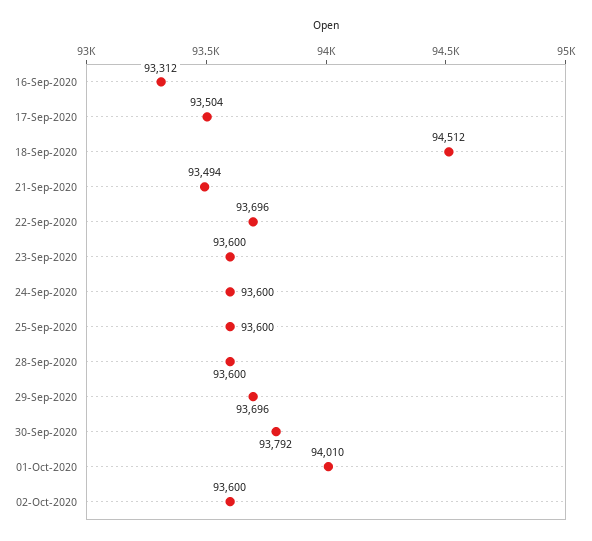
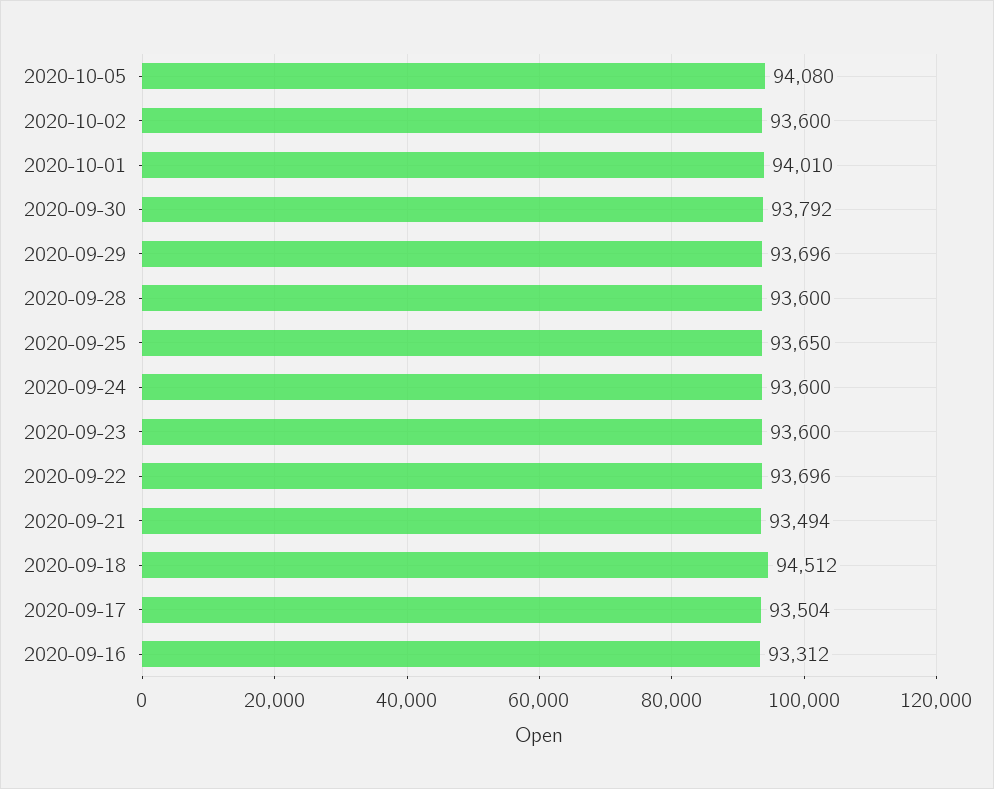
25-Sep-2020: 93600 -> 93650
2020-10-05: none -> 94080

